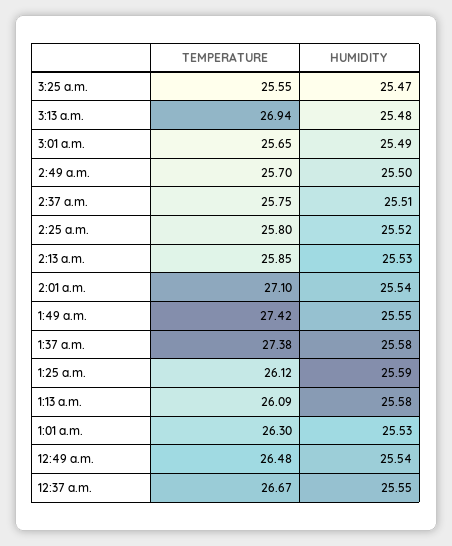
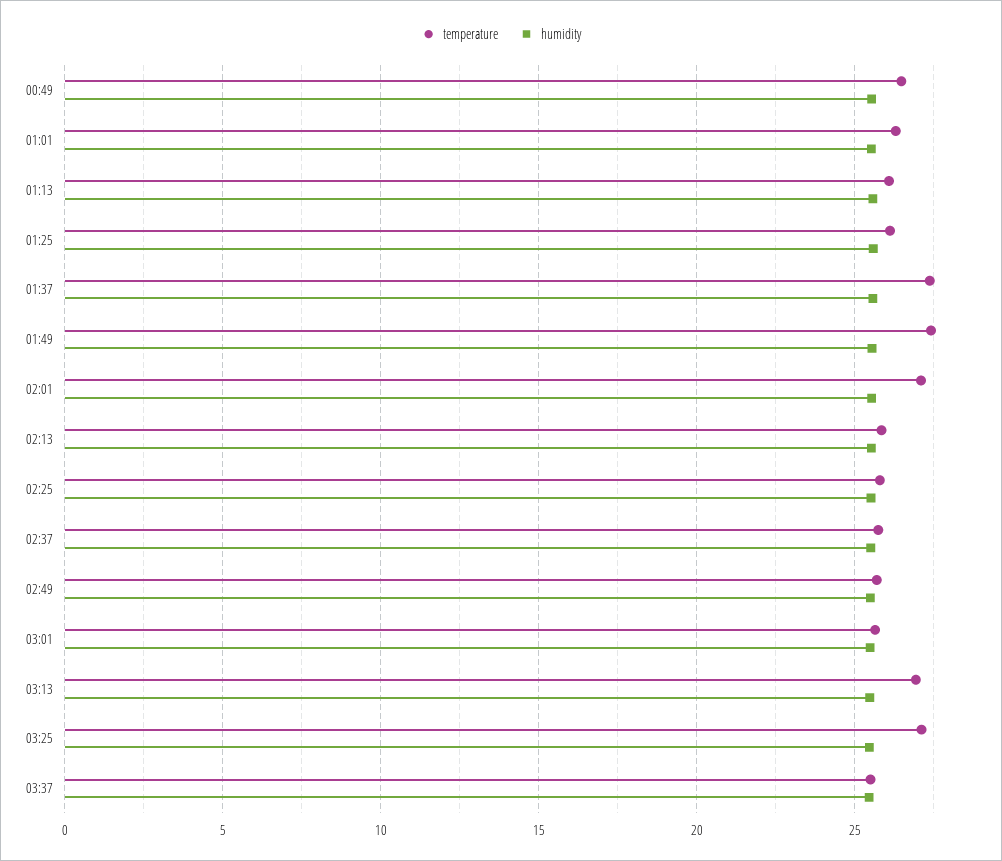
TEMPERATURE, 3:25 a.m.: 25.55 -> 27
TEMPERATURE, 12:37 a.m.: 26.67 -> none
HUMIDITY, 12:37 a.m.: 25.55 -> none
TEMPERATURE, 03:37: none -> 25.5
HUMIDITY, 03:37: none -> 25.5

